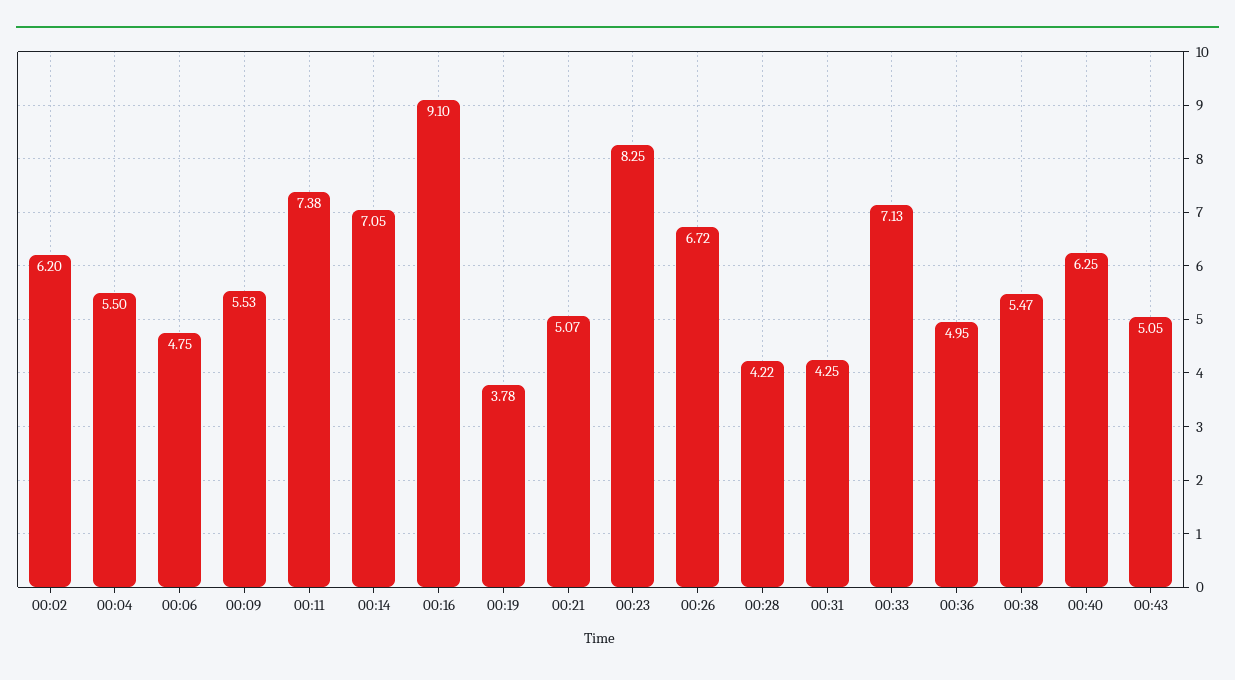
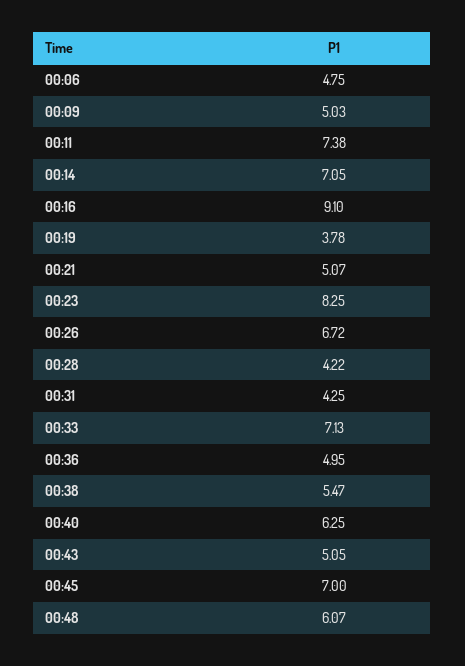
00:02: 6.2 -> none
00:04: 5.5 -> none
00:09: 5.53 -> 5.03
00:45: none -> 7
00:48: none -> 6.07

